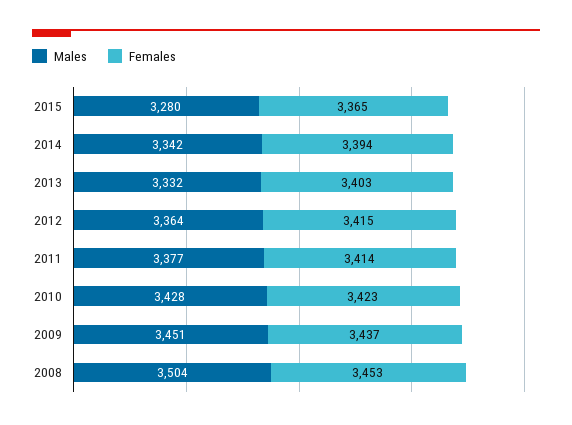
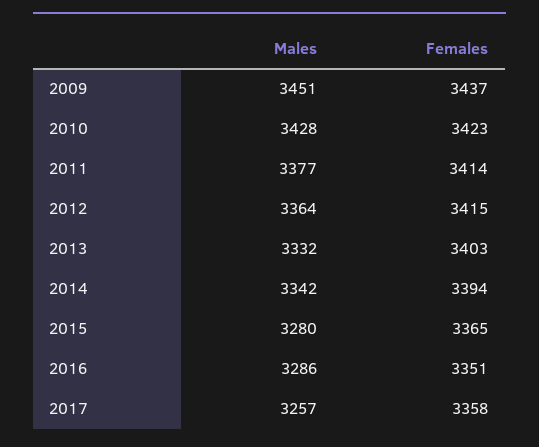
Males, 2008: 3504 -> none
Females, 2008: 3453 -> none
Males, 2016: none -> 3286
Females, 2016: none -> 3351
Males, 2017: none -> 3257
Females, 2017: none -> 3358

